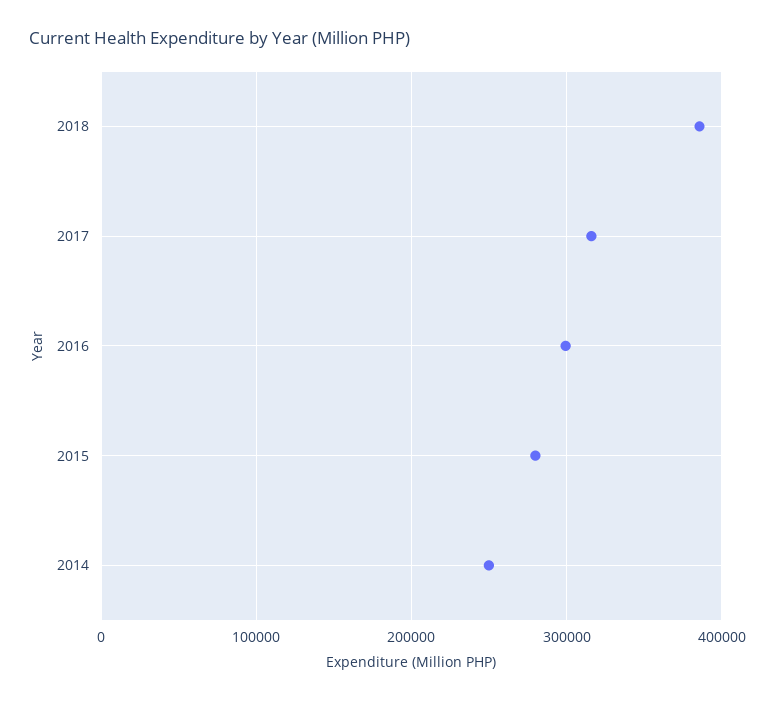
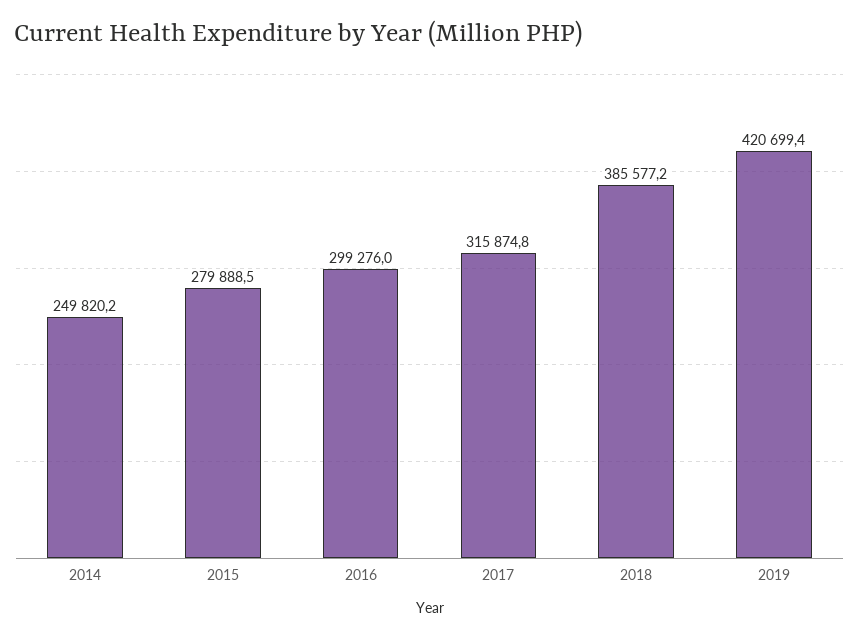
2019: none -> 420699.4

